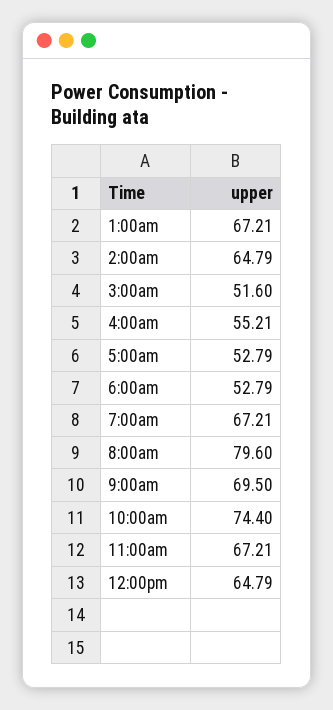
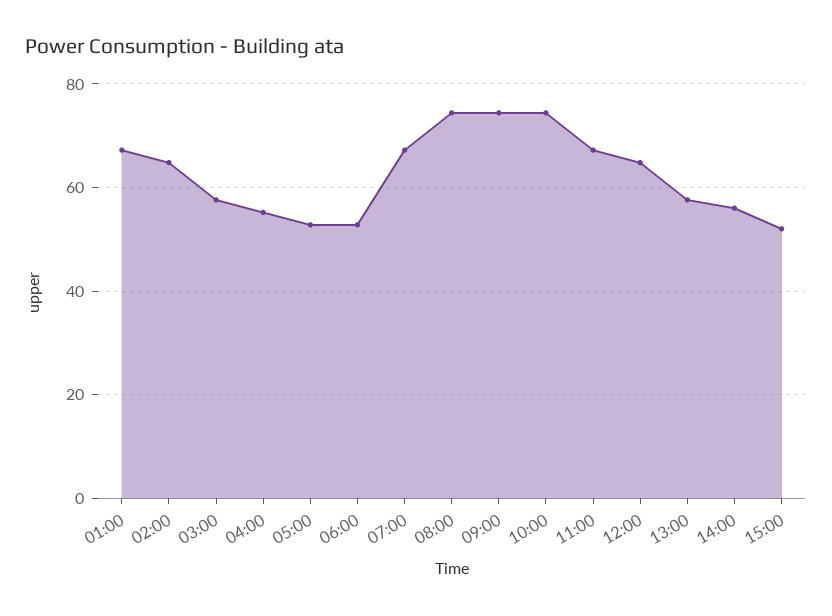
3:00am: 51.6 -> 58
8:00am: 79.6 -> 74
9:00am: 69.5 -> 74
13:00: none -> 58
14:00: none -> 56
15:00: none -> 52

